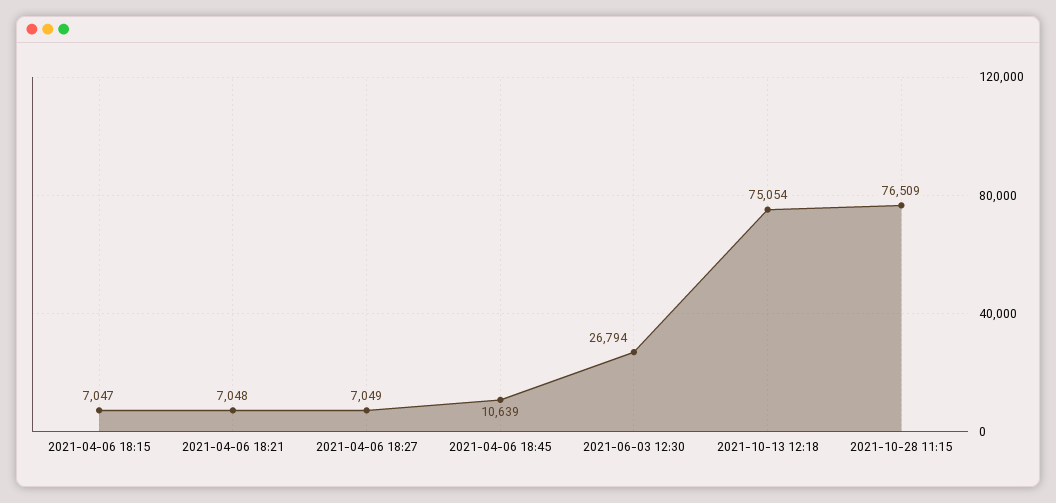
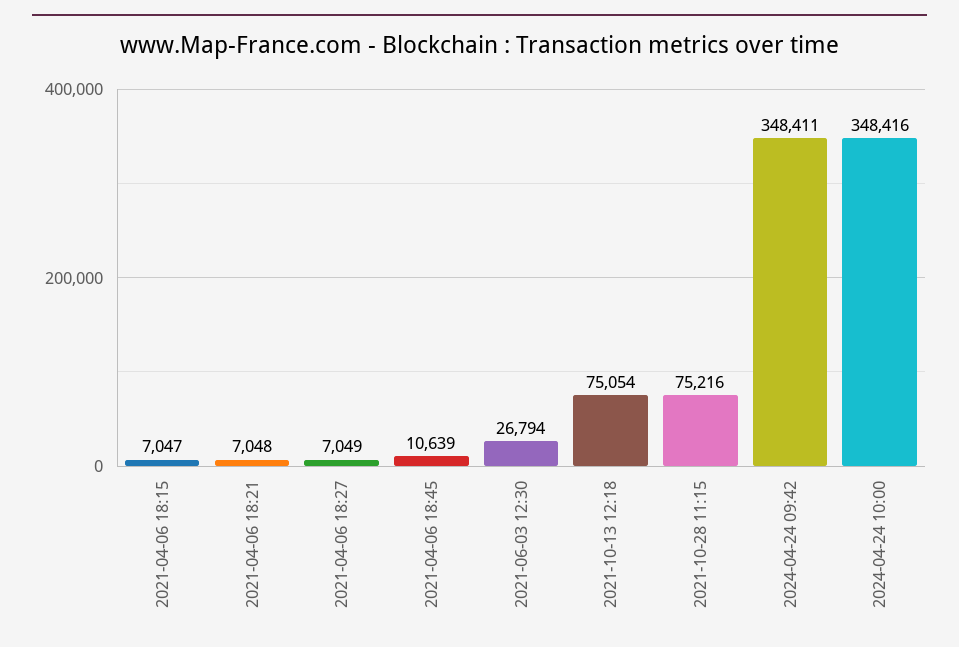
2021-10-28 11:15: 76509 -> 75216
2024-04-24 09:42: none -> 348411
2024-04-24 10:00: none -> 348416

